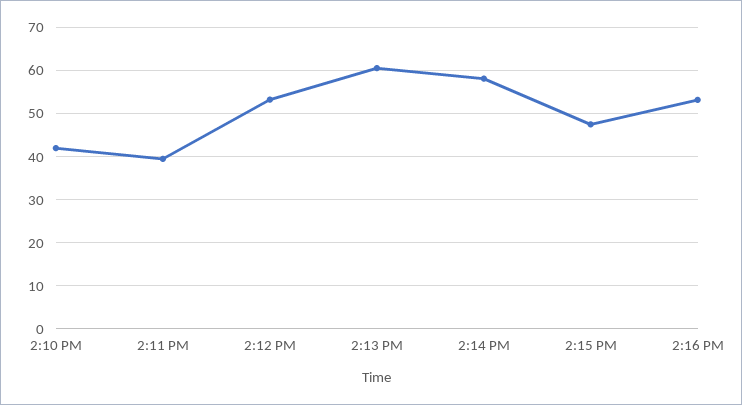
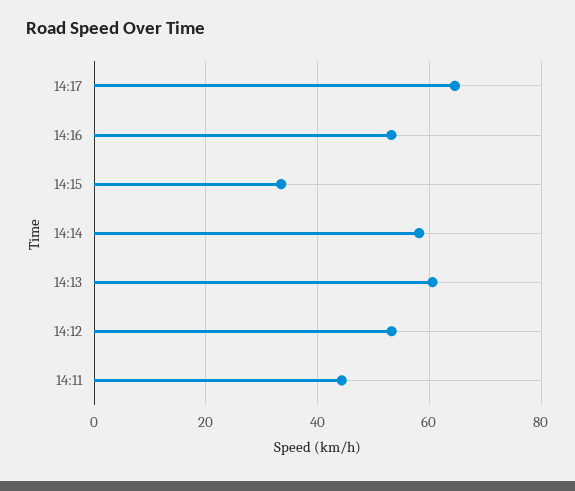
2:10 PM: 42 -> none
2:11 PM: 40 -> 44
2:15 PM: 48 -> 34
14:17: none -> 64

